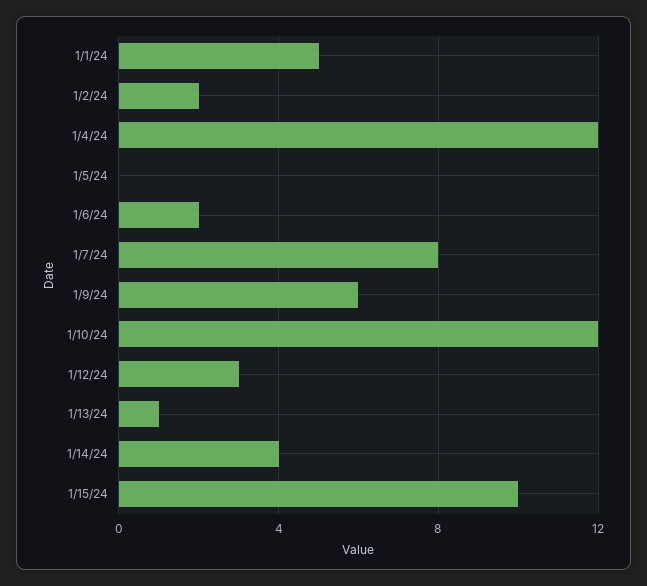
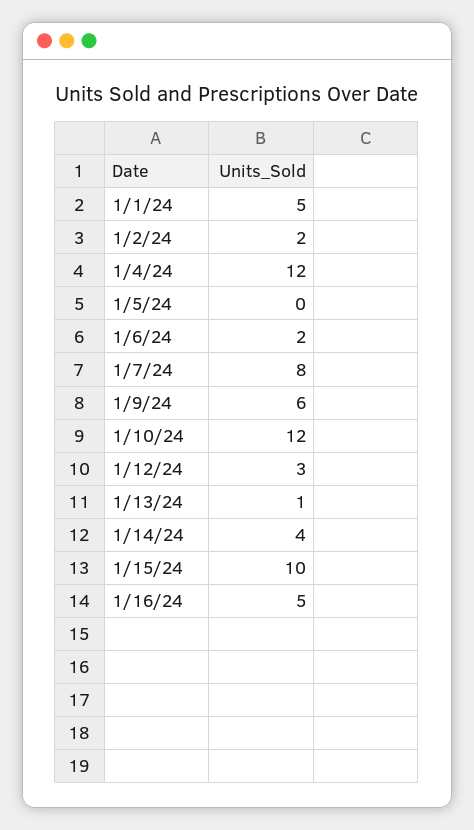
1/16/24: none -> 5

